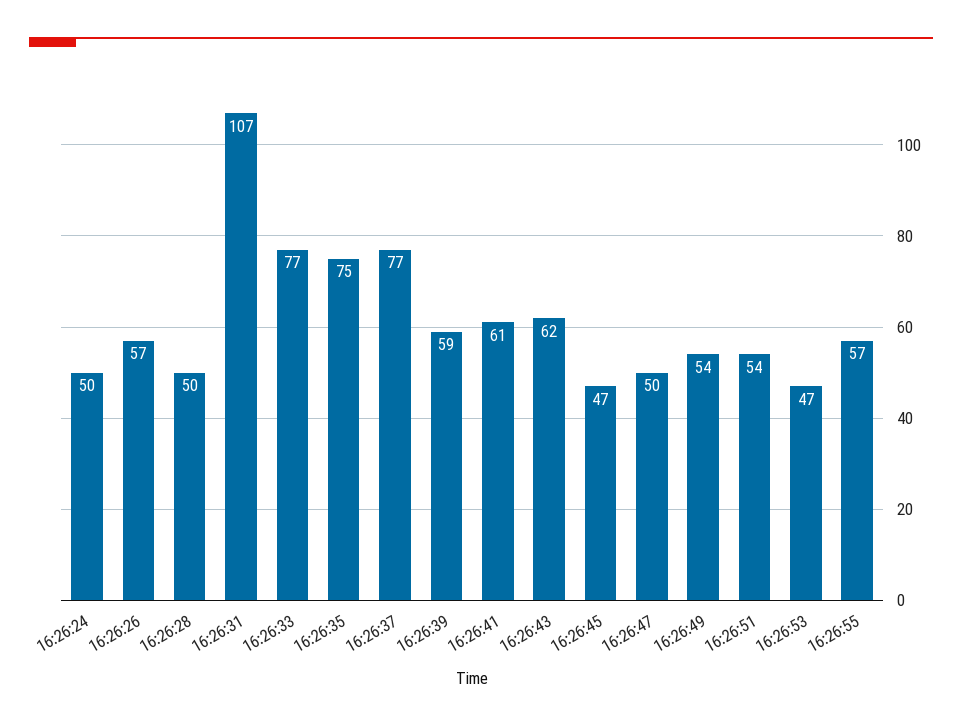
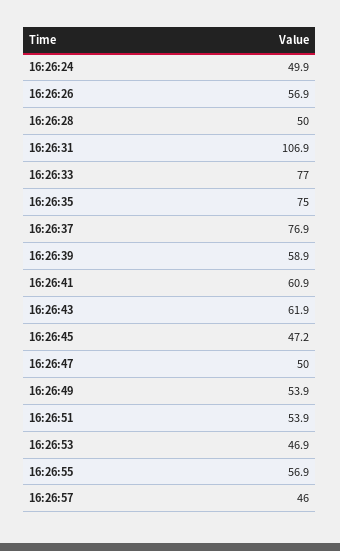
16:26:57: none -> 46

